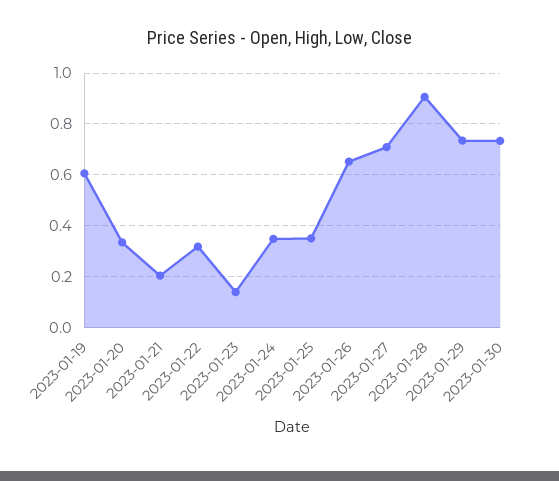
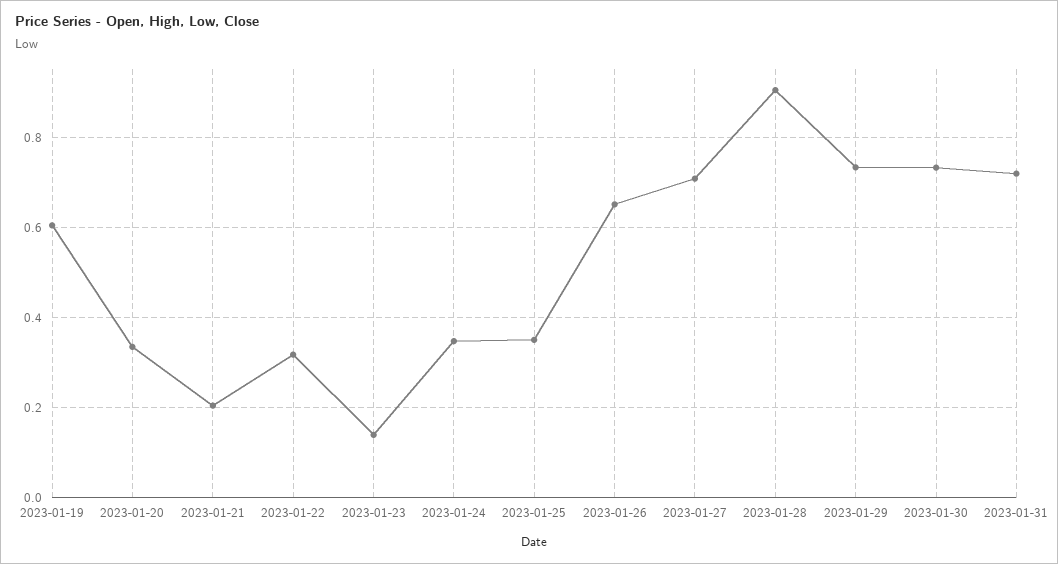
2023-01-31: none -> 0.72

